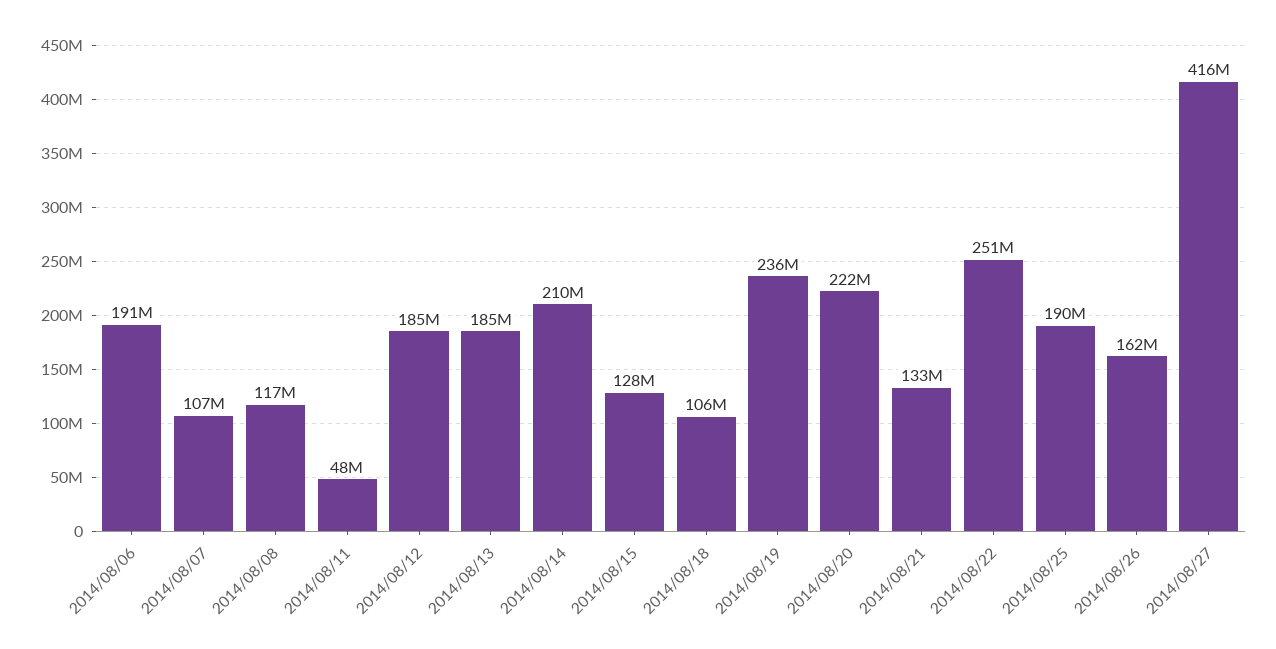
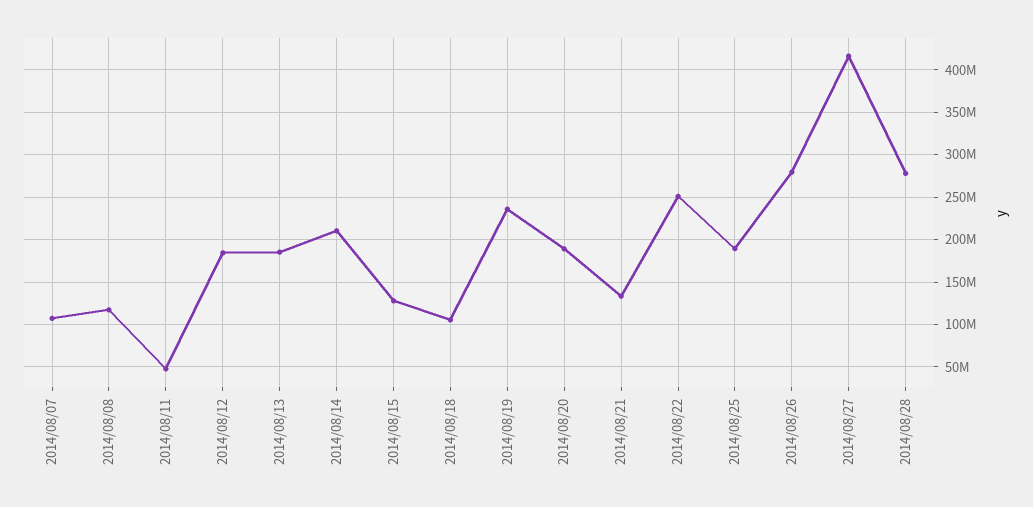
2014/08/06: 191000000 -> none
2014/08/20: 222000000 -> 190000000
2014/08/26: 162000000 -> 280000000
2014/08/28: none -> 280000000

